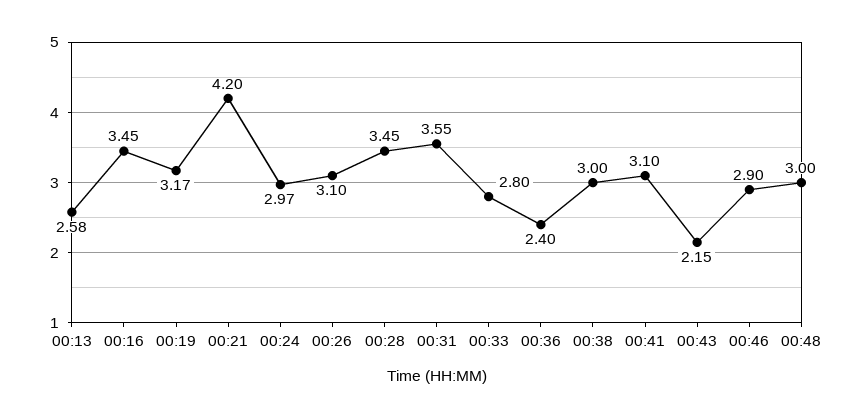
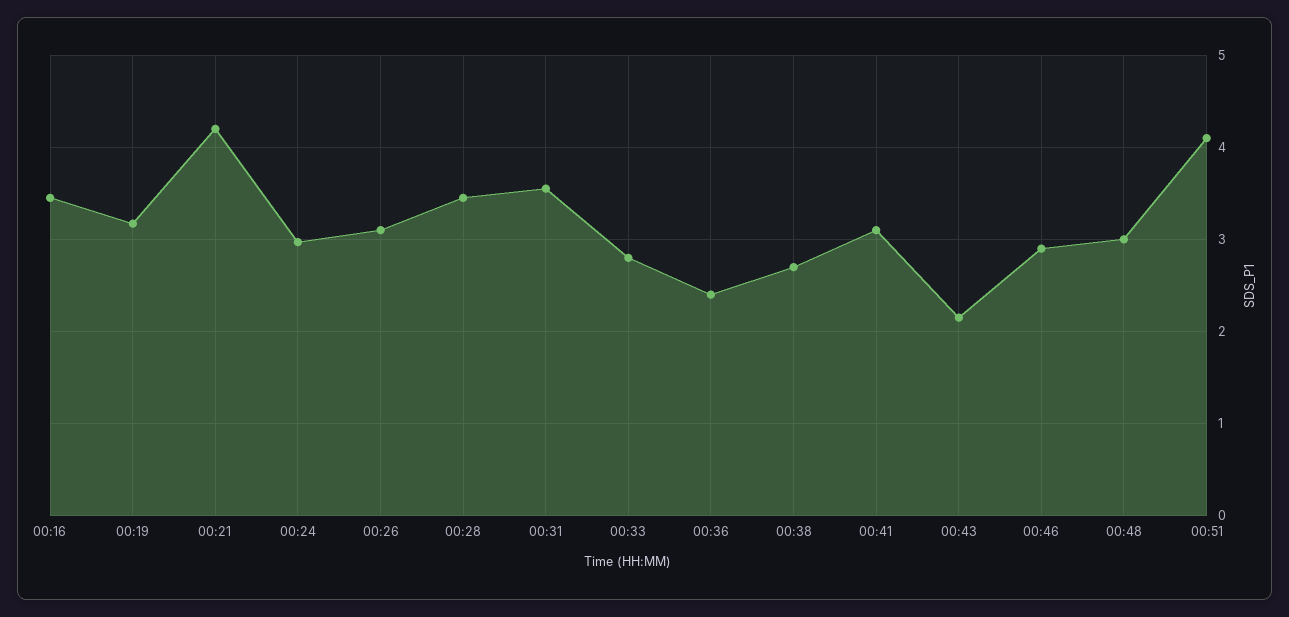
00:13: 2.58 -> none
00:38: 3 -> 2.7
00:51: none -> 4.1

